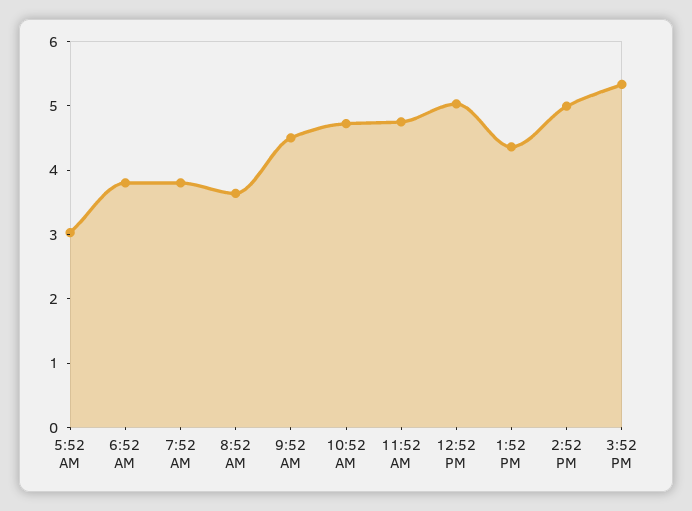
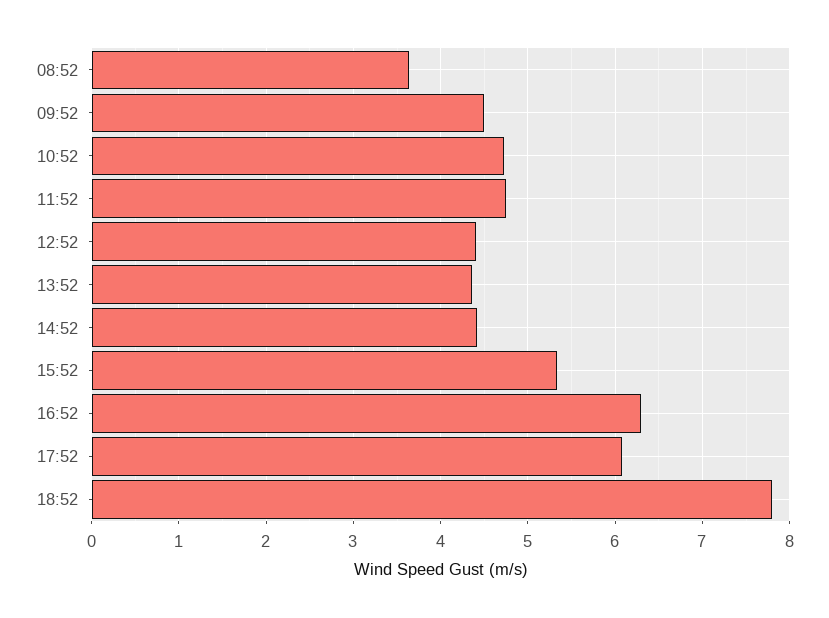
5:52 AM: 3 -> none
6:52 AM: 3.8 -> none
7:52 AM: 3.8 -> none
12:52 PM: 5 -> 4.4
2:52 PM: 5 -> 4.4
16:52: none -> 6.3
17:52: none -> 6.1
18:52: none -> 7.8

